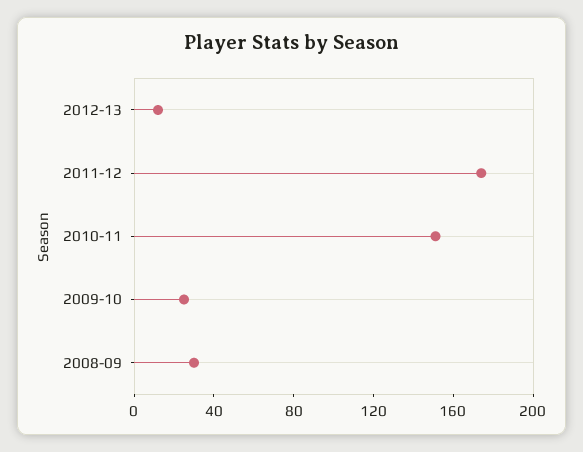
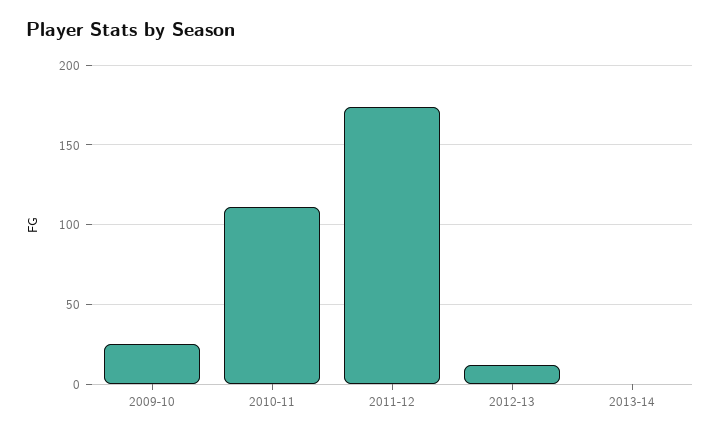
2010-11: 150 -> 110
2008-09: 30 -> none
2013-14: none -> 0

